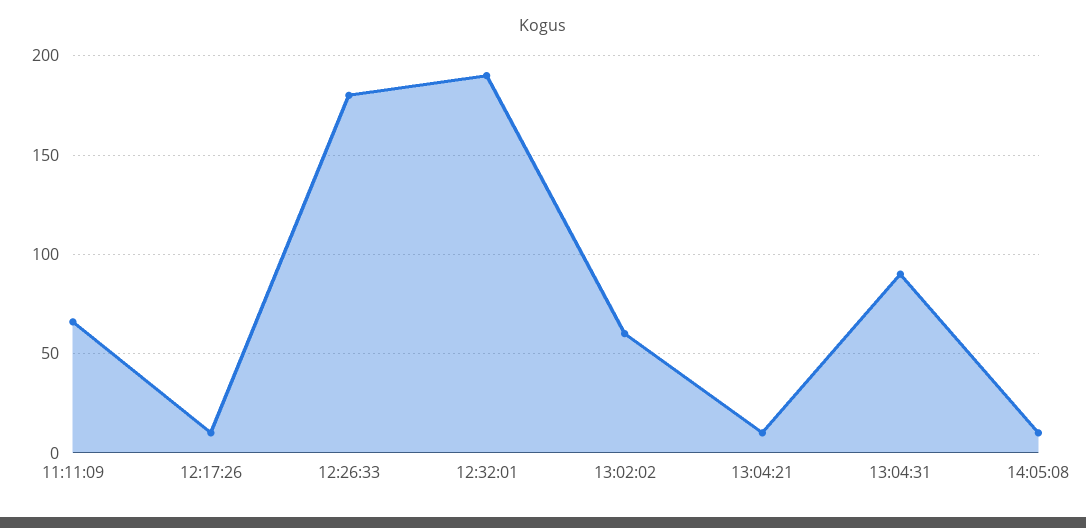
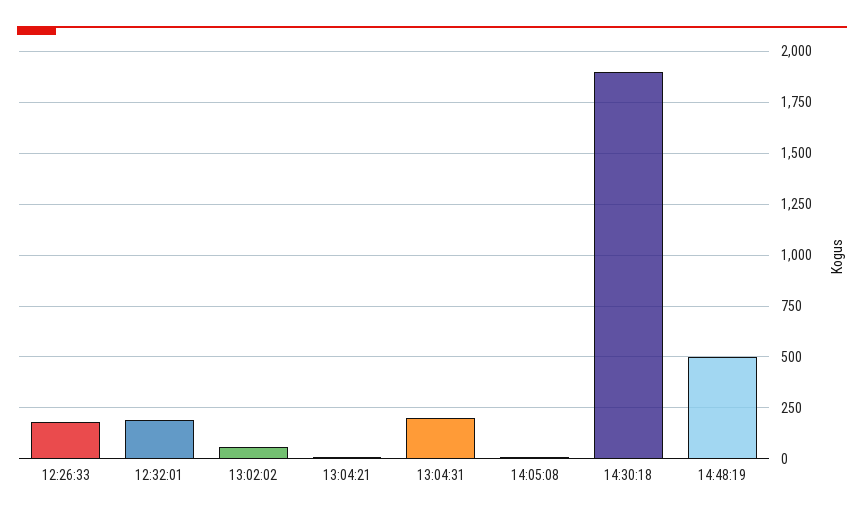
11:11:09: 65 -> none
12:17:26: 10 -> none
13:04:31: 90 -> 200
14:30:18: none -> 1900
14:48:19: none -> 500

